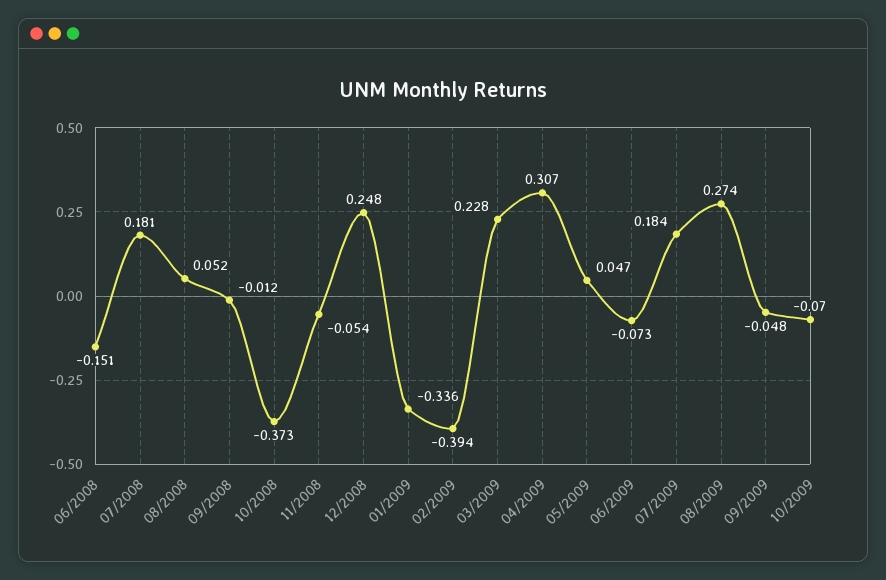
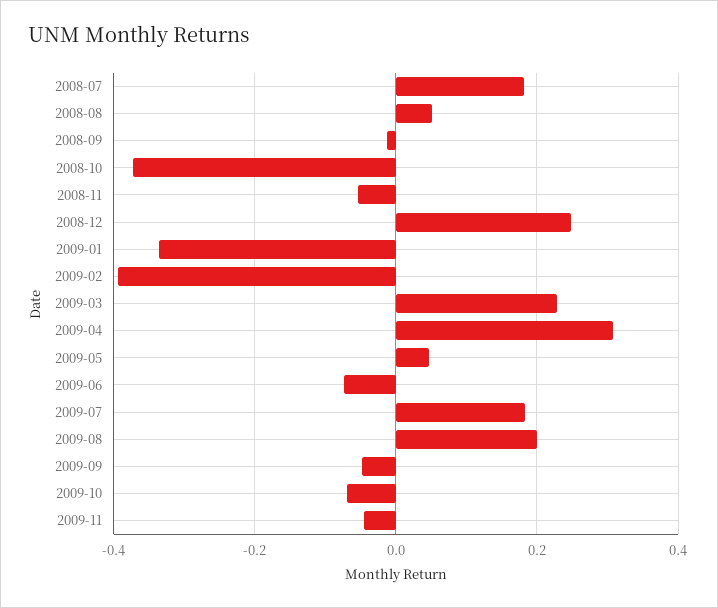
06/2008: -0.151 -> none
08/2009: 0.274 -> 0.2
2009-11: none -> -0.04

